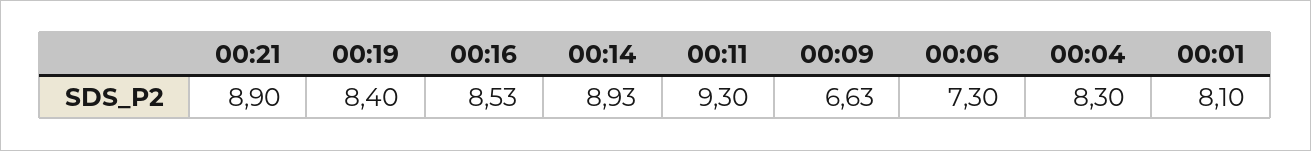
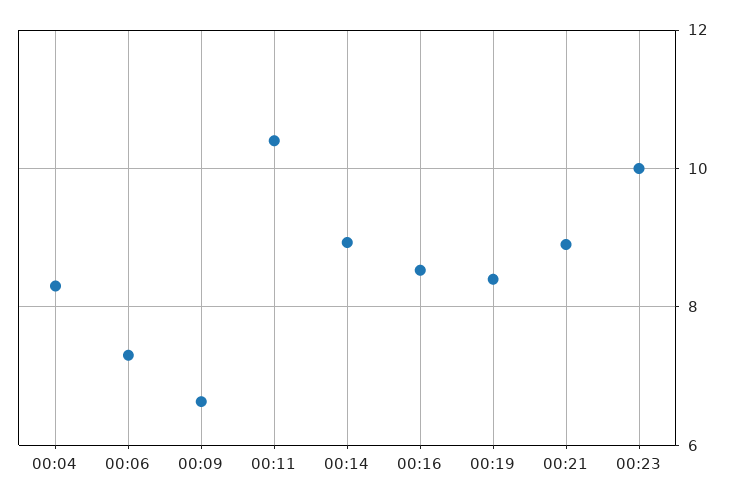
00:11: 9.3 -> 10.4
00:01: 8.1 -> none
00:23: none -> 10

